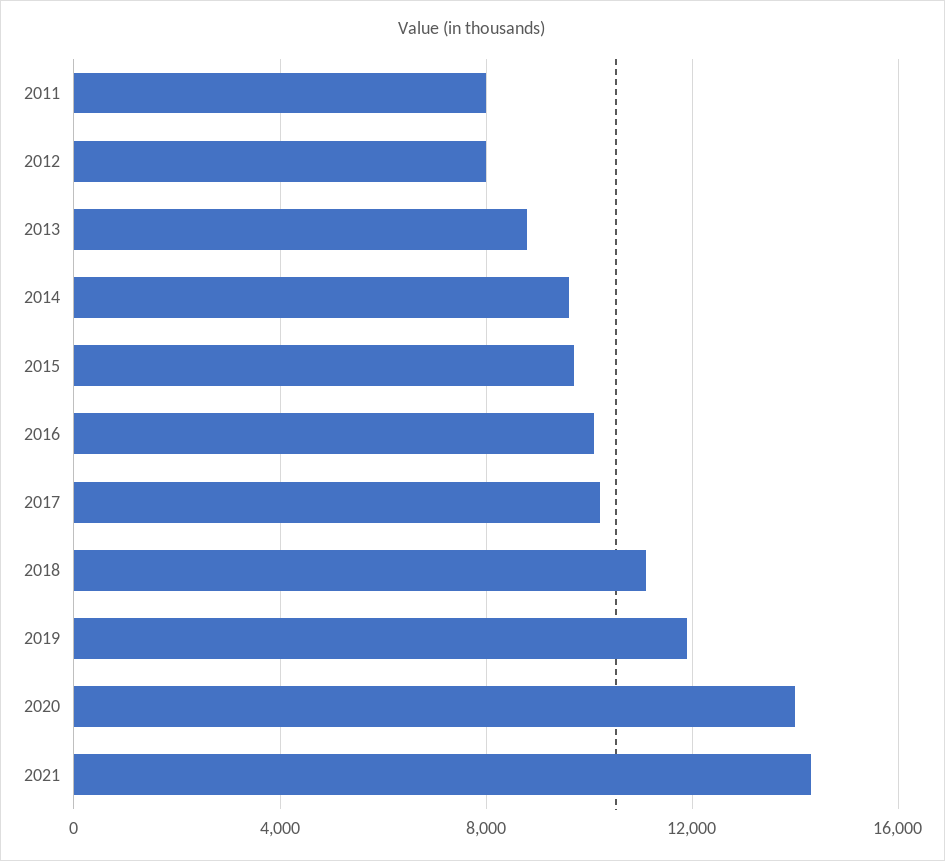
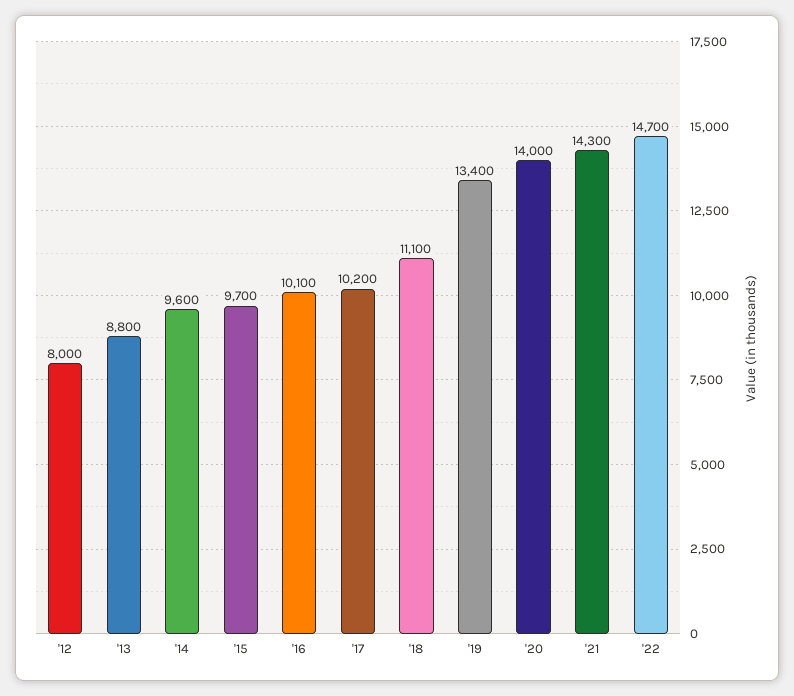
2011: 8000 -> none
2019: 12000 -> 13400
'22: none -> 14700

